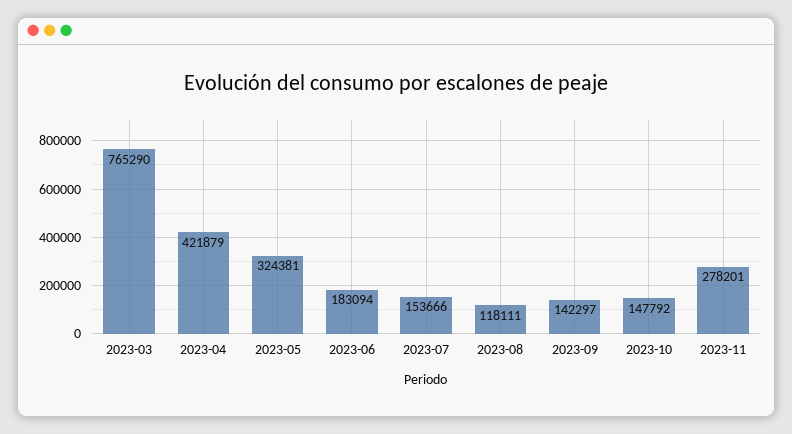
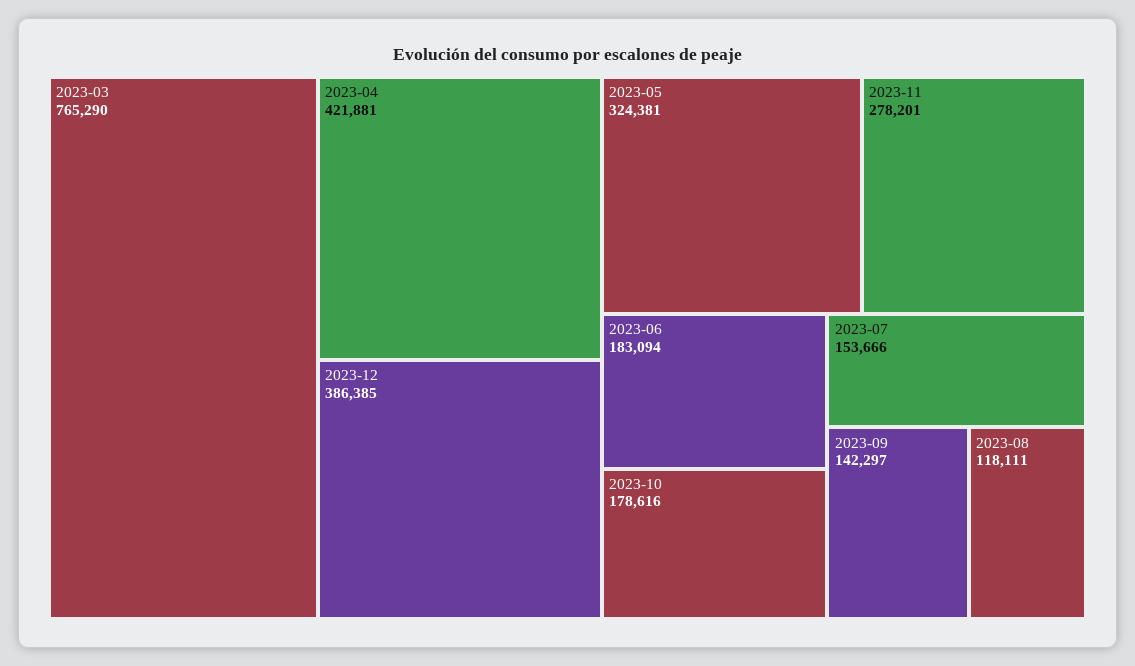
2023-04: 421879 -> 421881
2023-10: 147792 -> 178616
2023-12: none -> 386385

